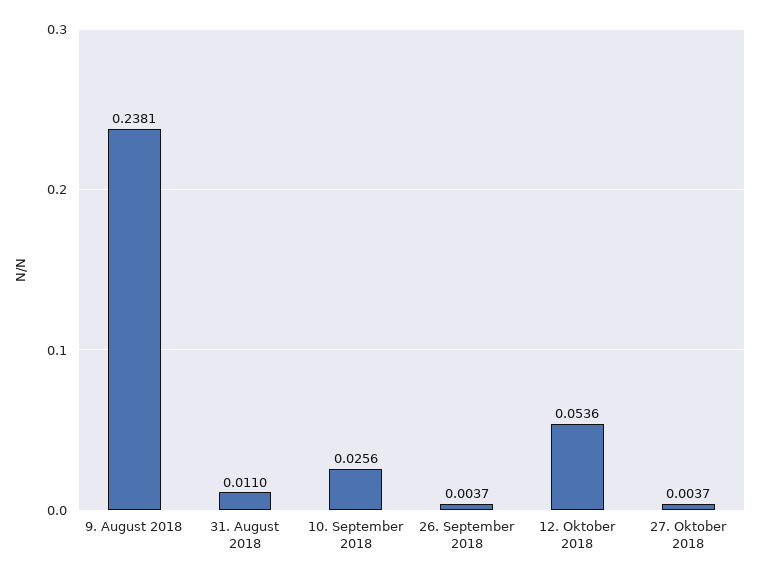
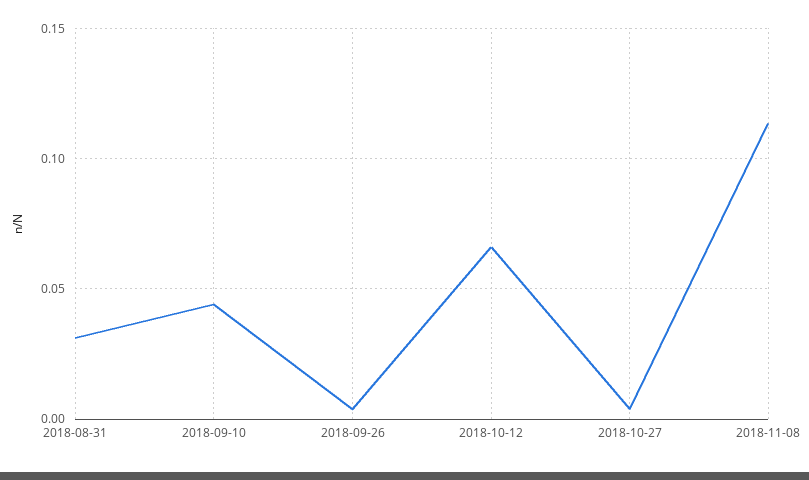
9. August 2018: 0.2381 -> none
31. August 2018: 0.011 -> 0.03
10. September 2018: 0.0256 -> 0.045
12. Oktober 2018: 0.0536 -> 0.065
2018-11-08: none -> 0.115

